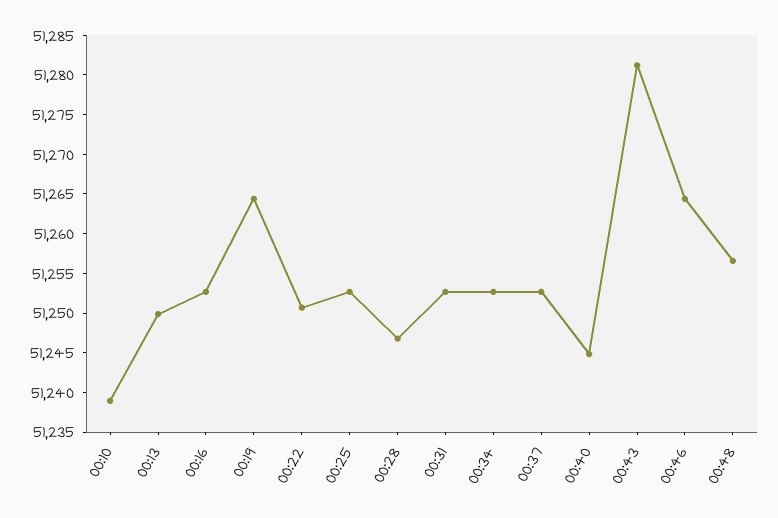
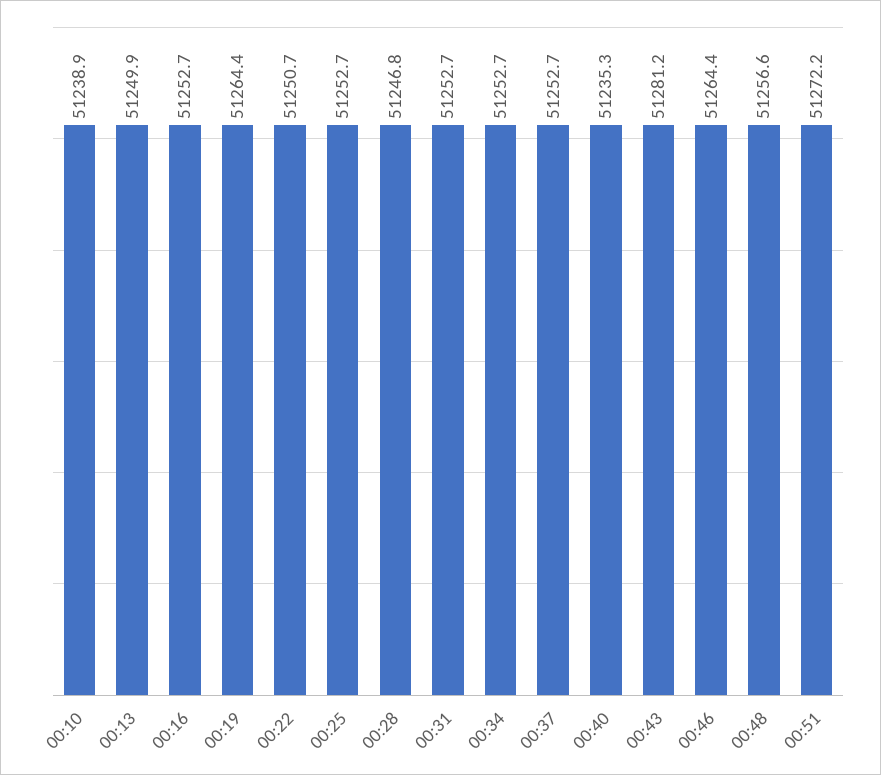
00:40: 51245 -> 51235.3
00:51: none -> 51272.2

